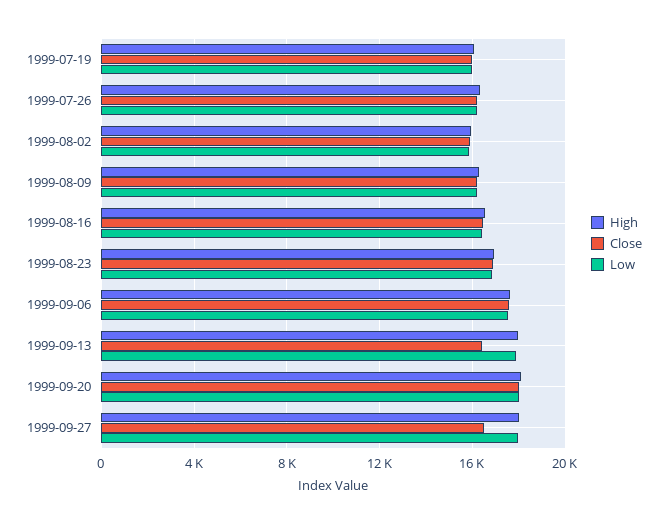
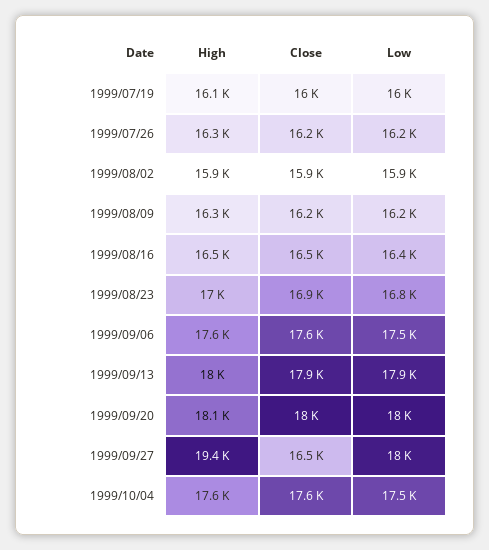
Close, 1999-09-13: 16500 -> 17900
High, 1999-09-27: 18000 -> 19400
High, 1999/10/04: none -> 17600
Close, 1999/10/04: none -> 17600
Low, 1999/10/04: none -> 17500

